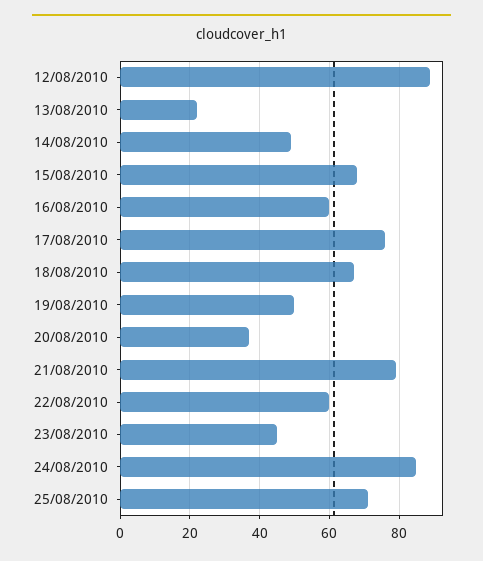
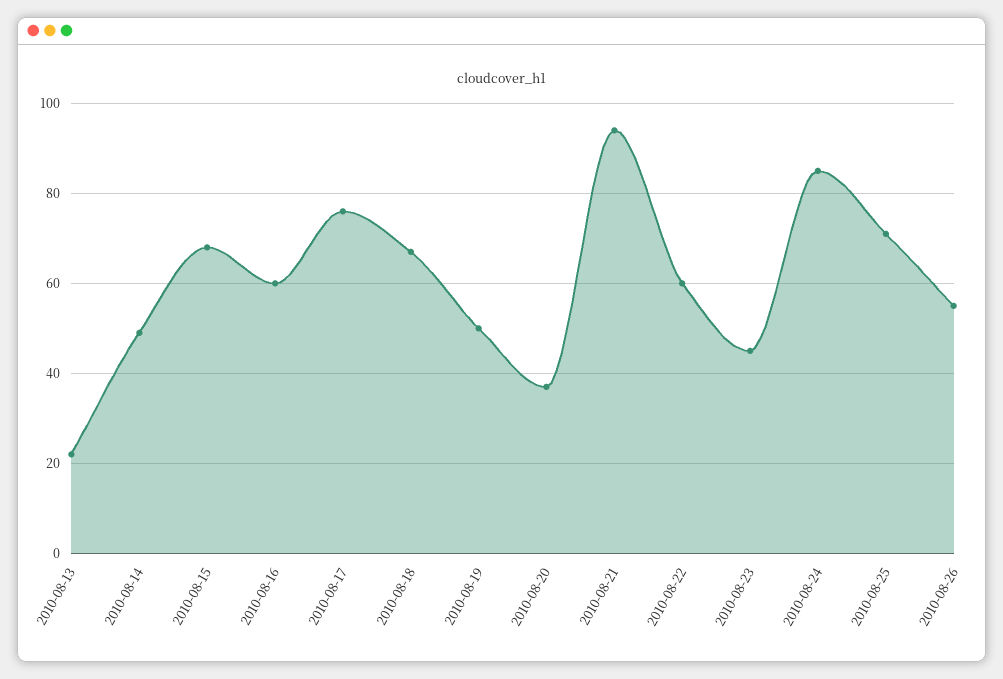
12/08/2010: 90 -> none
21/08/2010: 80 -> 95
2010-08-26: none -> 55

